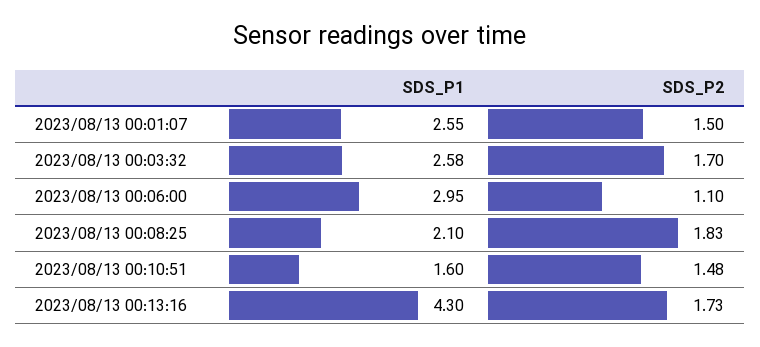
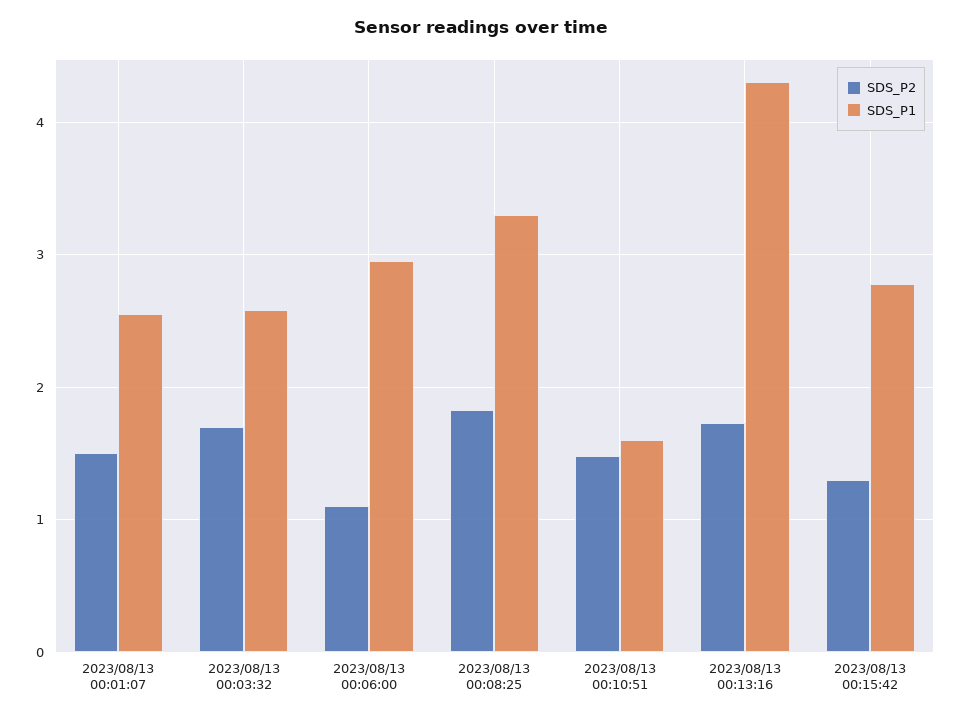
SDS_P1, 2023/08/13 00:08:25: 2.1 -> 3.3
SDS_P2, 2023/08/13 00:15:42: none -> 1.3
SDS_P1, 2023/08/13 00:15:42: none -> 2.8

